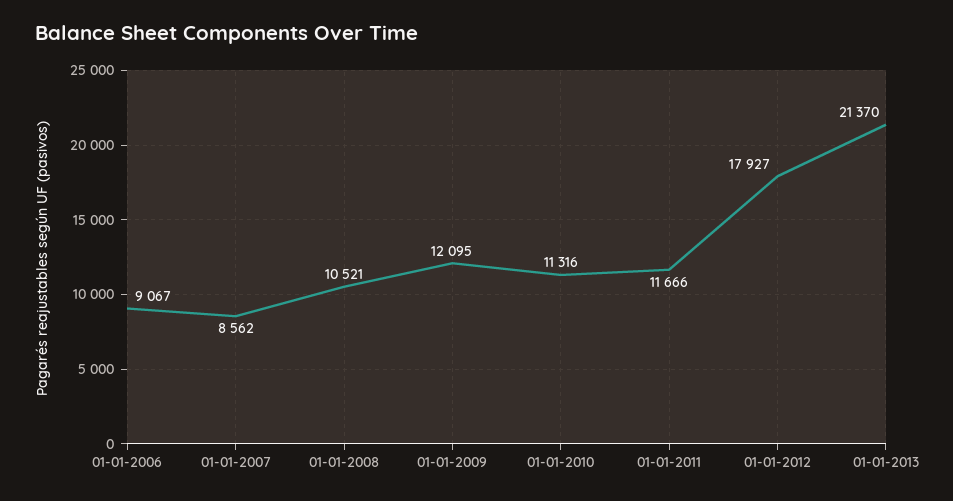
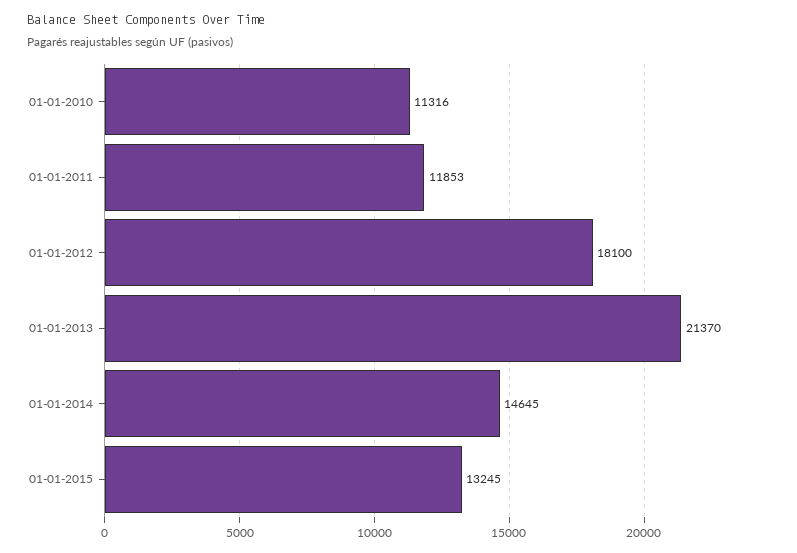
01-01-2006: 9067 -> none
01-01-2007: 8562 -> none
01-01-2008: 10521 -> none
01-01-2009: 12095 -> none
01-01-2011: 11666 -> 11853
01-01-2012: 17927 -> 18100
01-01-2014: none -> 14645
01-01-2015: none -> 13245

